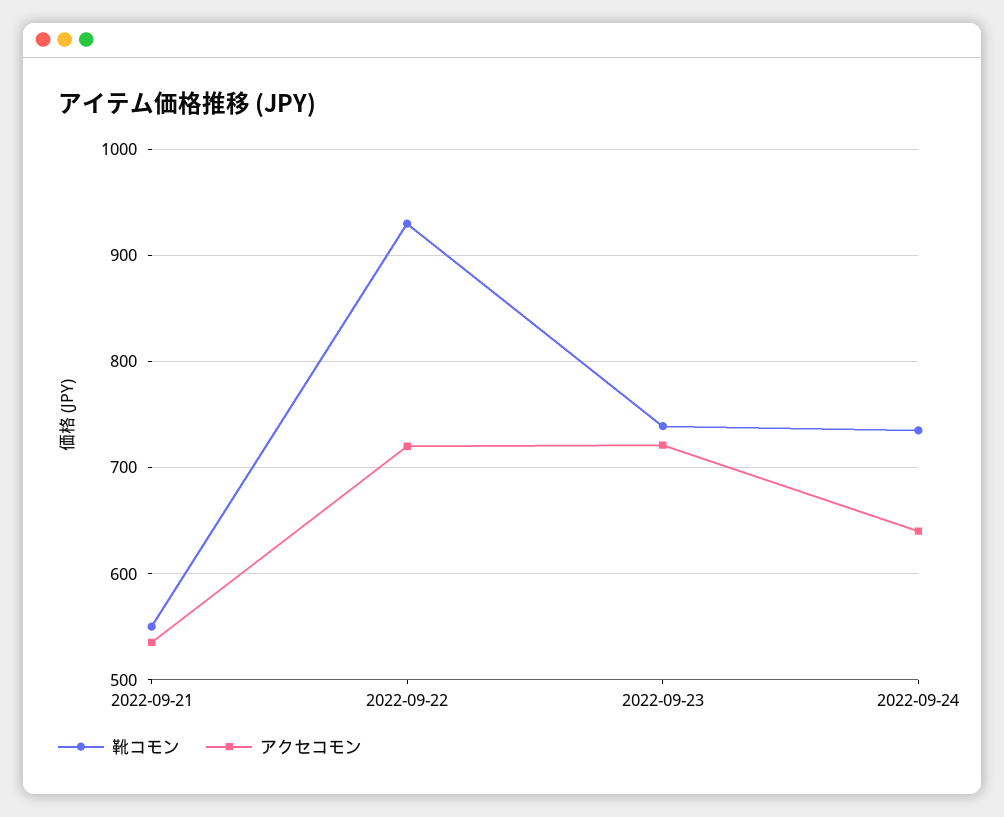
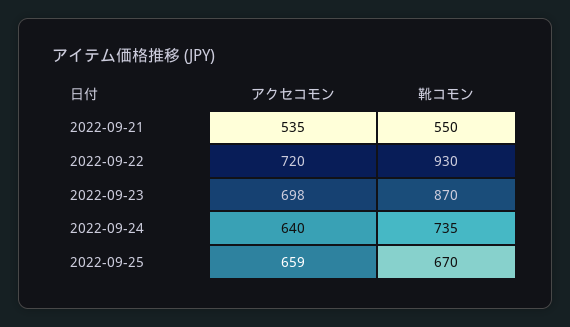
靴コモン, 2022-09-23: 740 -> 870
アクセコモン, 2022-09-23: 720 -> 698
アクセコモン, 2022-09-25: none -> 659
靴コモン, 2022-09-25: none -> 670

